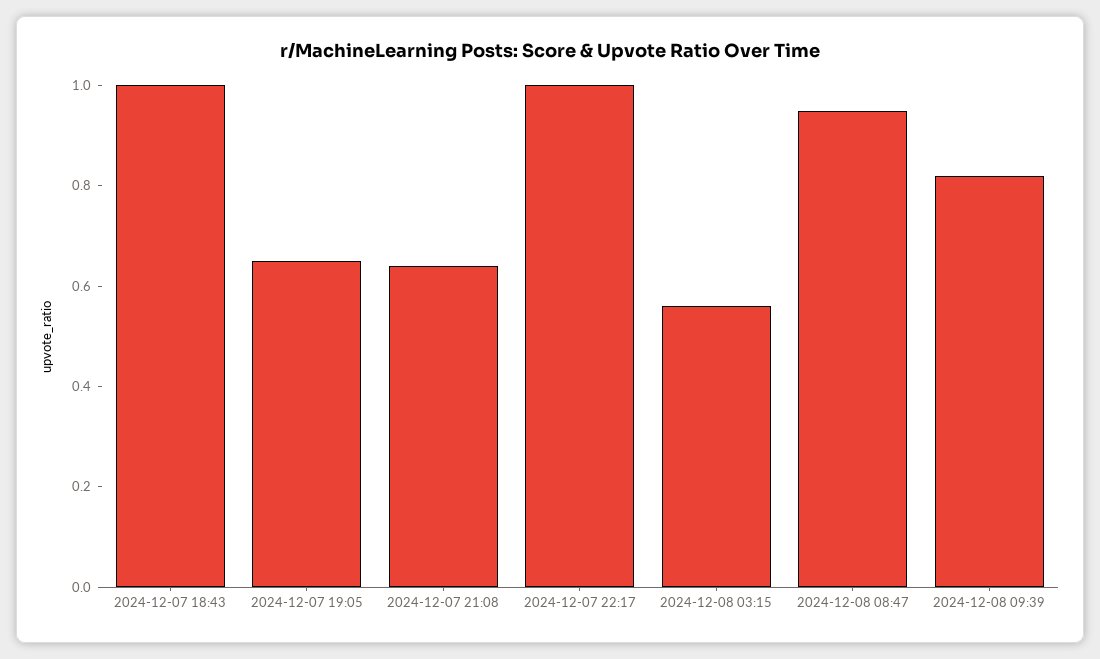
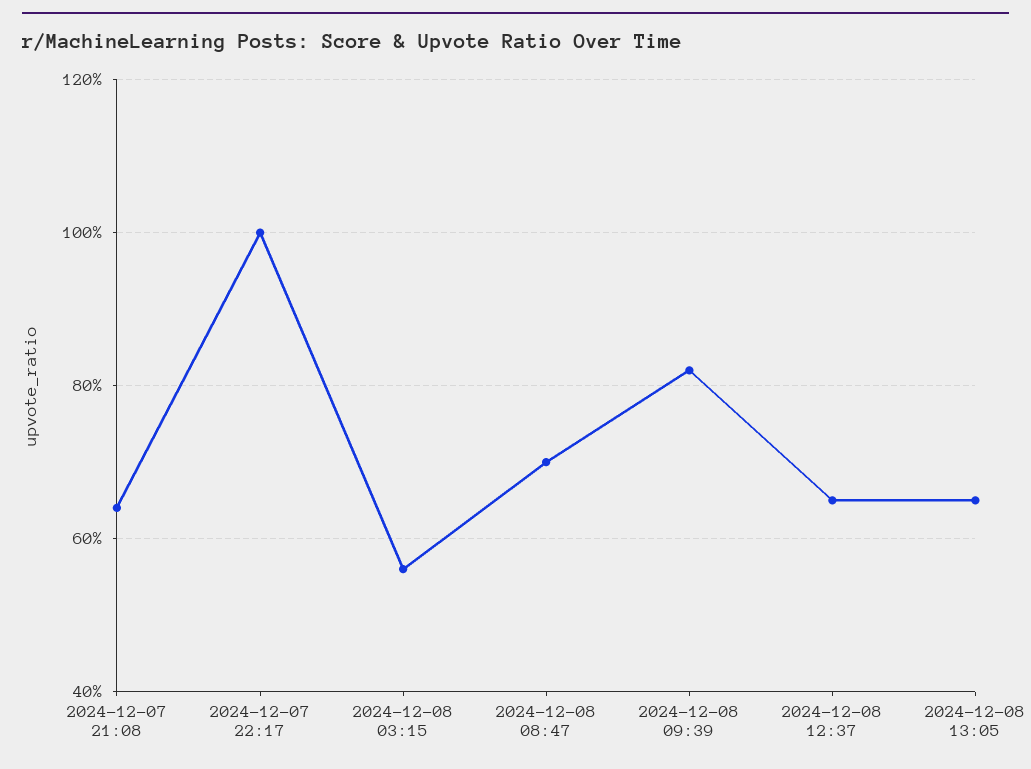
2024-12-07 18:43: 1 -> none
2024-12-07 19:05: 0.65 -> none
2024-12-08 08:47: 0.95 -> 0.7
2024-12-08 12:37: none -> 0.65
2024-12-08 13:05: none -> 0.65

